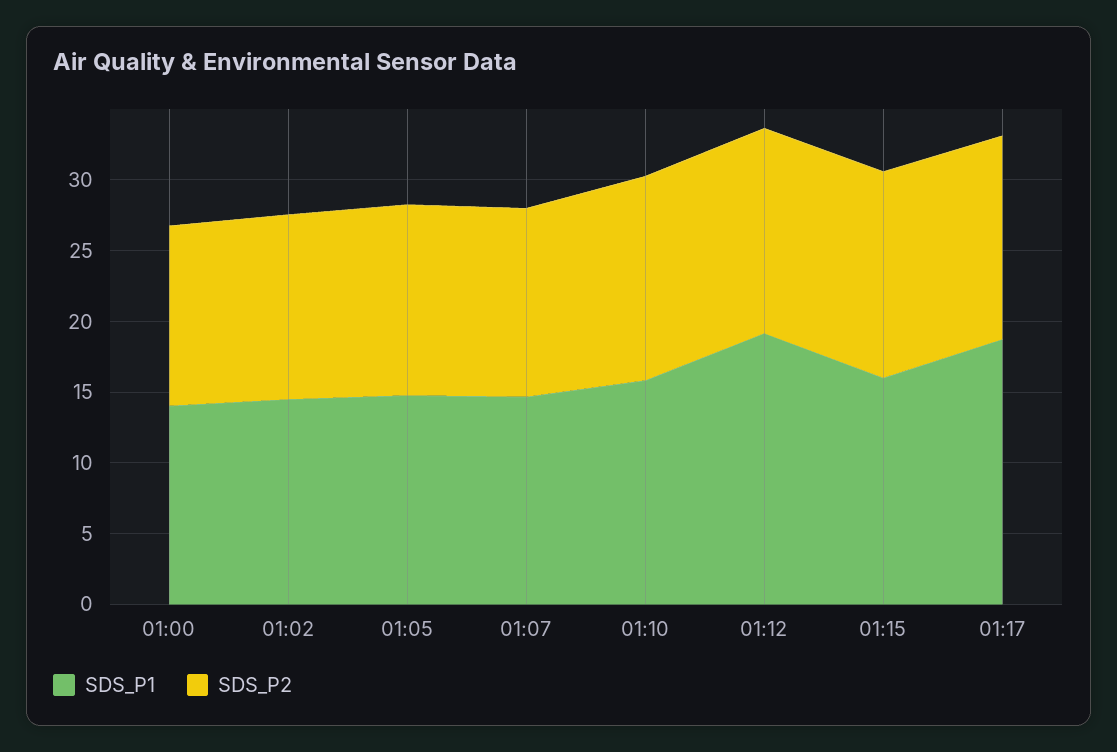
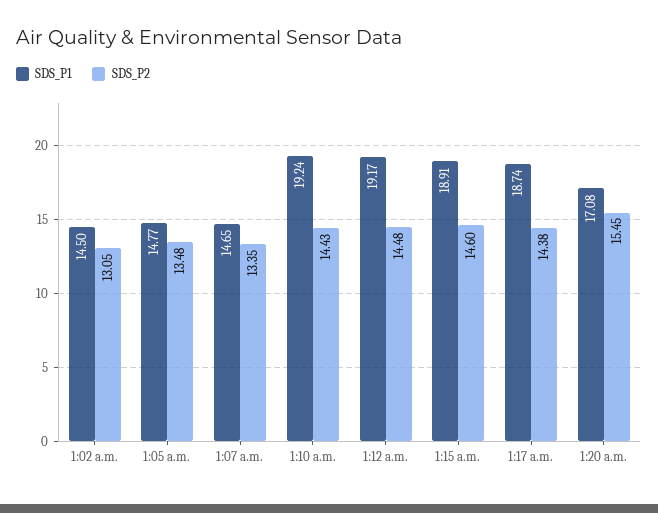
SDS_P1, 01:00: 14 -> none
SDS_P2, 01:00: 13 -> none
SDS_P1, 01:10: 16 -> 19.24
SDS_P1, 01:15: 16 -> 18.91
SDS_P1, 1:20 a.m.: none -> 17.08
SDS_P2, 1:20 a.m.: none -> 15.45

